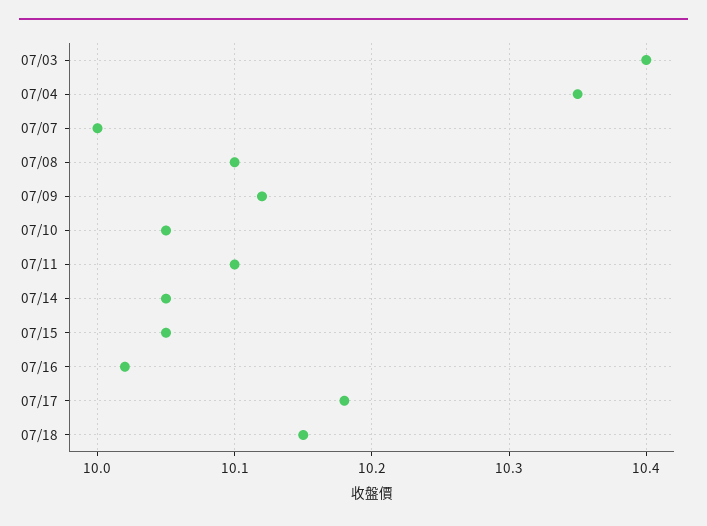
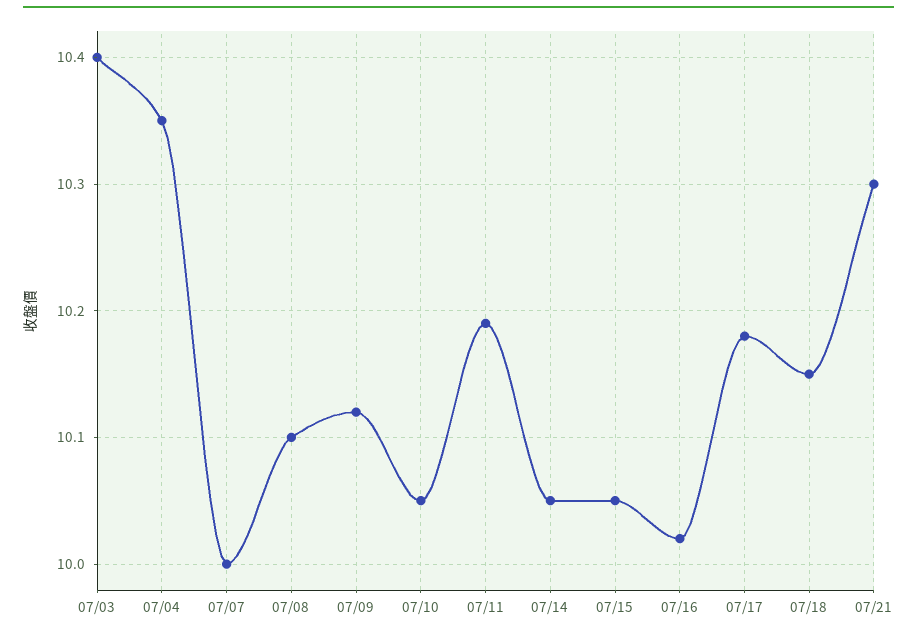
07/11: 10.1 -> 10.19
07/21: none -> 10.3

